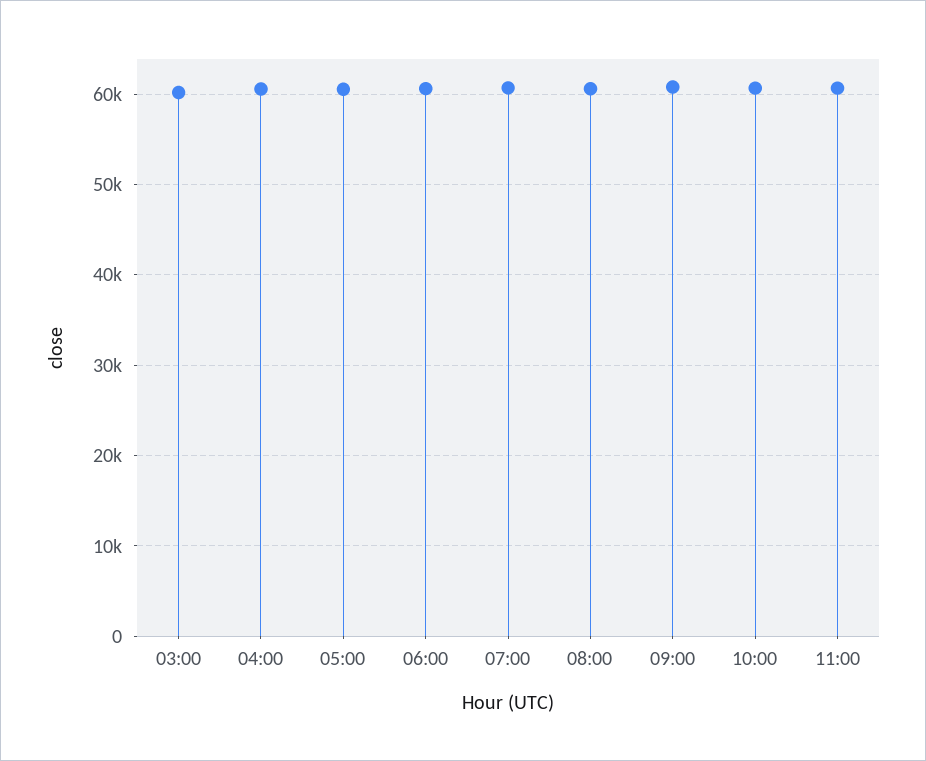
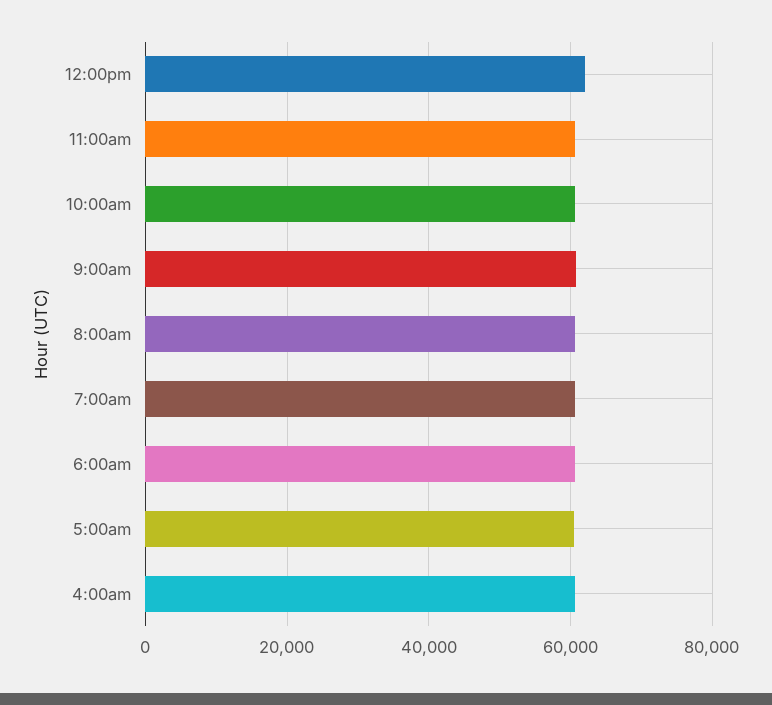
03:00: 60000 -> none
12:00pm: none -> 62000

